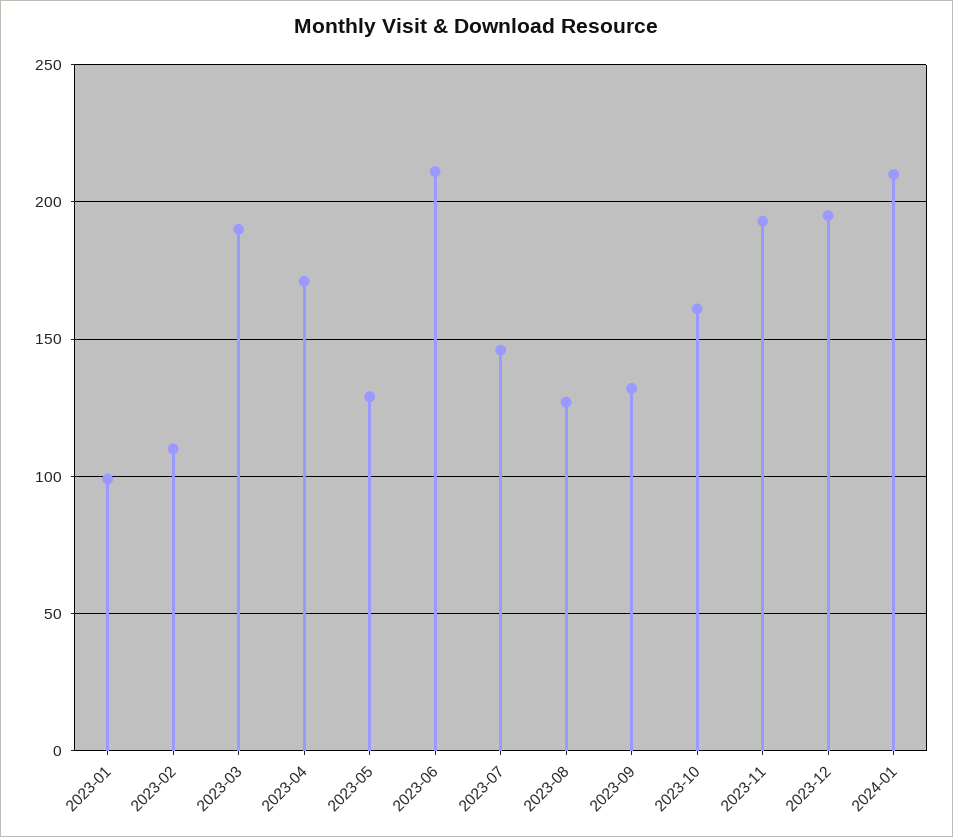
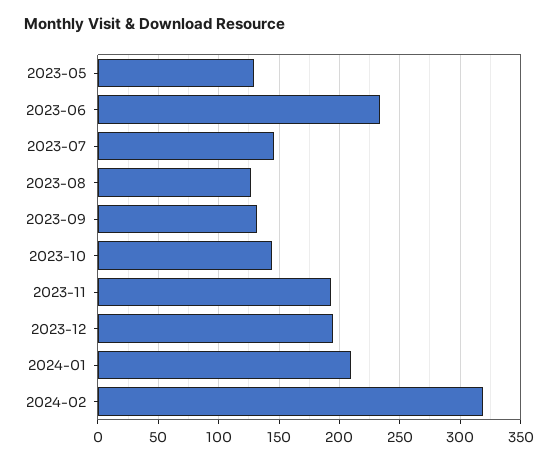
2023-01: 100 -> none
2023-02: 110 -> none
2023-03: 190 -> none
2023-04: 170 -> none
2023-06: 210 -> 235
2023-10: 160 -> 145
2024-02: none -> 320

